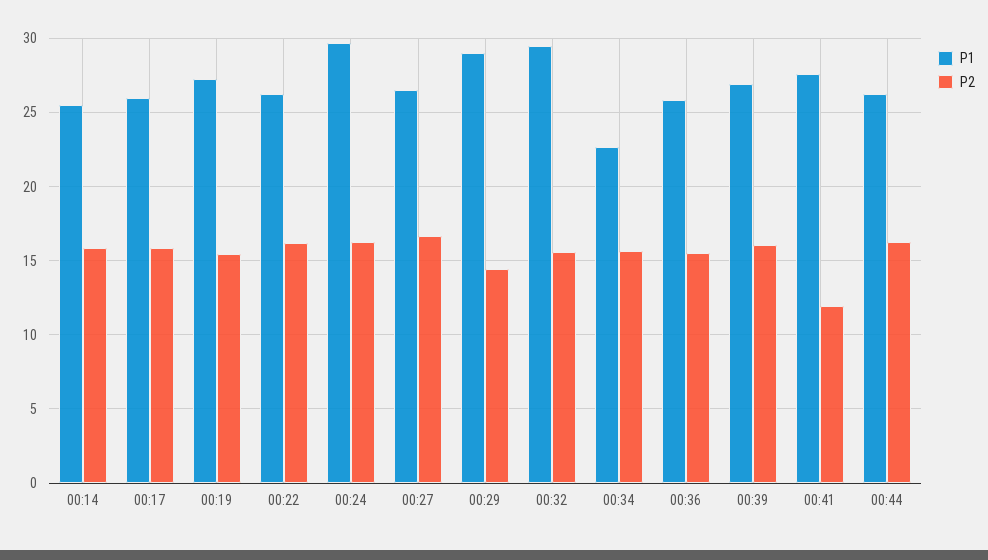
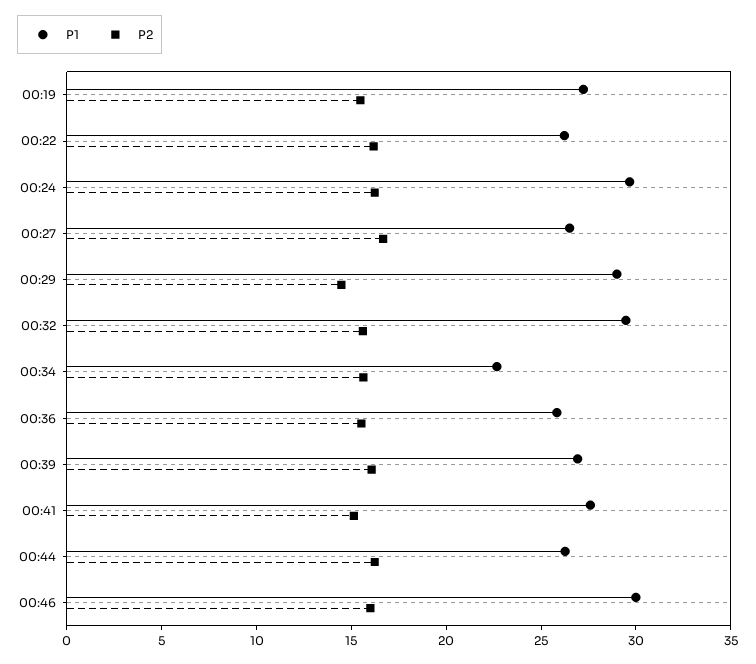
P1, 00:14: 25.5 -> none
P2, 00:14: 16 -> none
P1, 00:17: 26 -> none
P2, 00:17: 16 -> none
P2, 00:41: 12 -> 15
P1, 00:46: none -> 30
P2, 00:46: none -> 16

